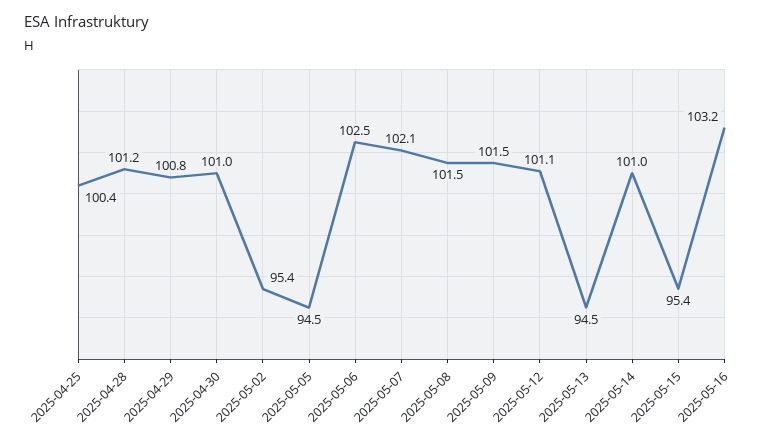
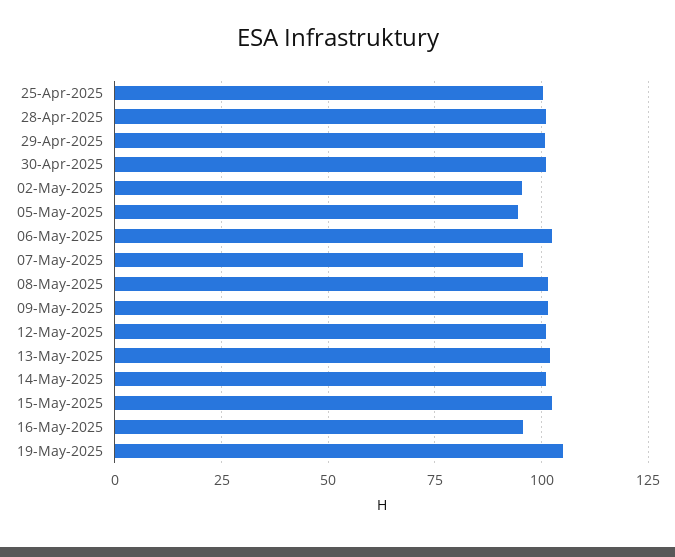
2025-05-07: 102.1 -> 95
2025-05-13: 94.5 -> 102.5
2025-05-15: 95.4 -> 102.5
2025-05-16: 103.2 -> 95
19-May-2025: none -> 105

